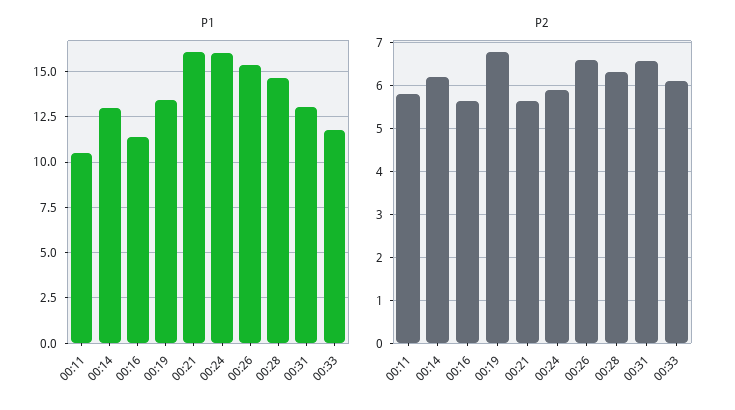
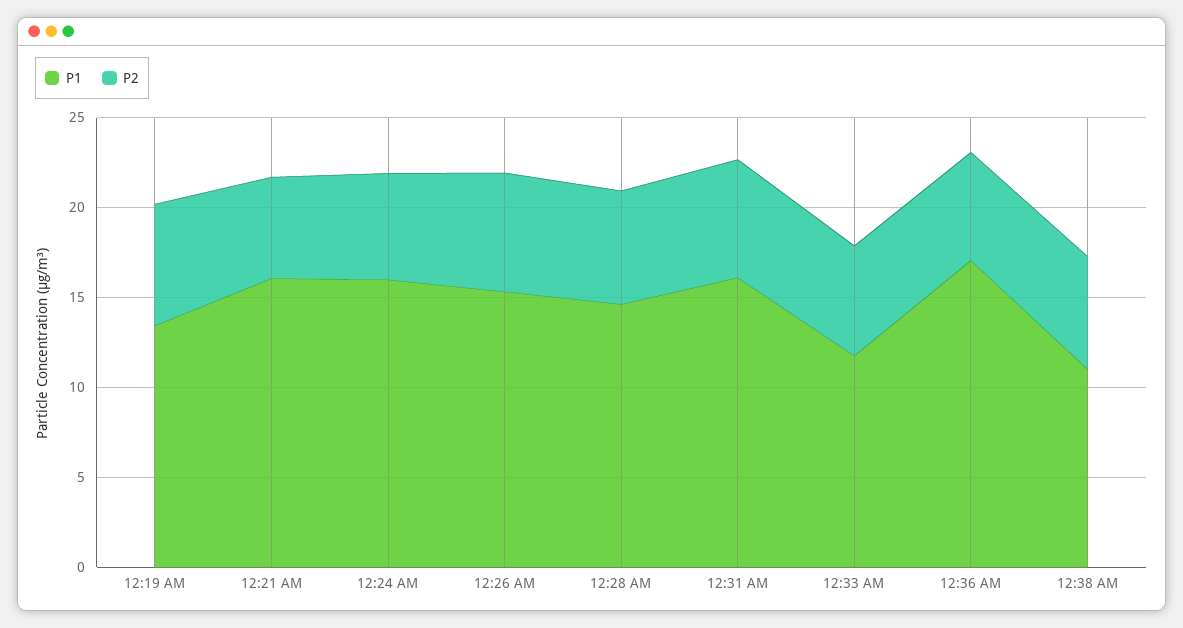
P1, 00:11: 10.5 -> none
P1, 00:14: 13 -> none
P1, 00:16: 11.5 -> none
P1, 00:31: 13 -> 16
P2, 00:11: 5.8 -> none
P2, 00:14: 6.2 -> none
P2, 00:16: 5.6 -> none
P1, 12:36 AM: none -> 17
P2, 12:36 AM: none -> 6
P1, 12:38 AM: none -> 11
P2, 12:38 AM: none -> 6

